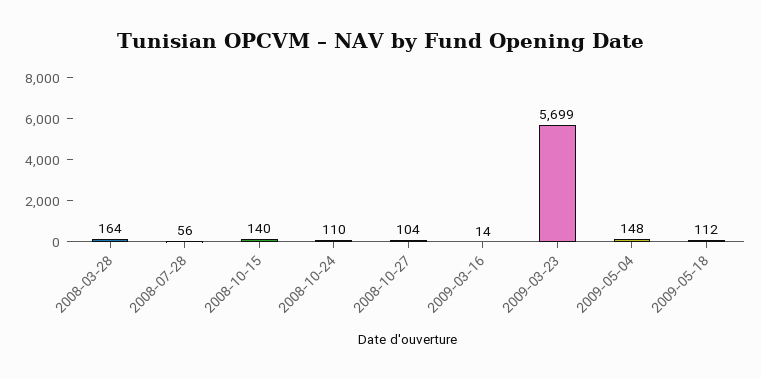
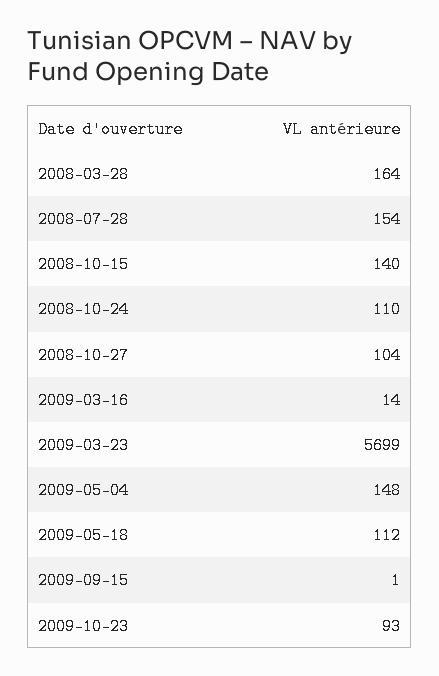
2008-07-28: 56 -> 154
2009-09-15: none -> 1
2009-10-23: none -> 93

